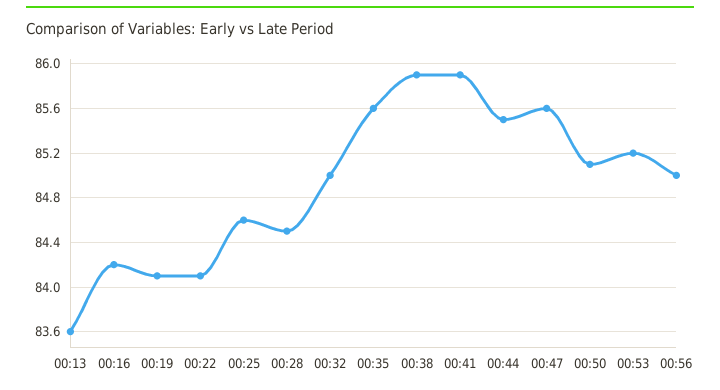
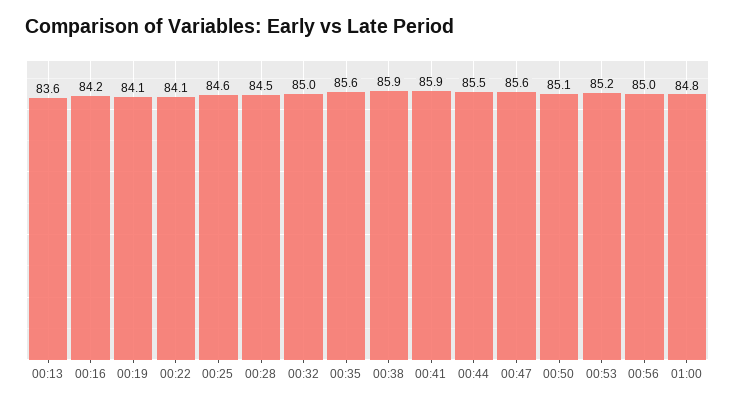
01:00: none -> 84.8

